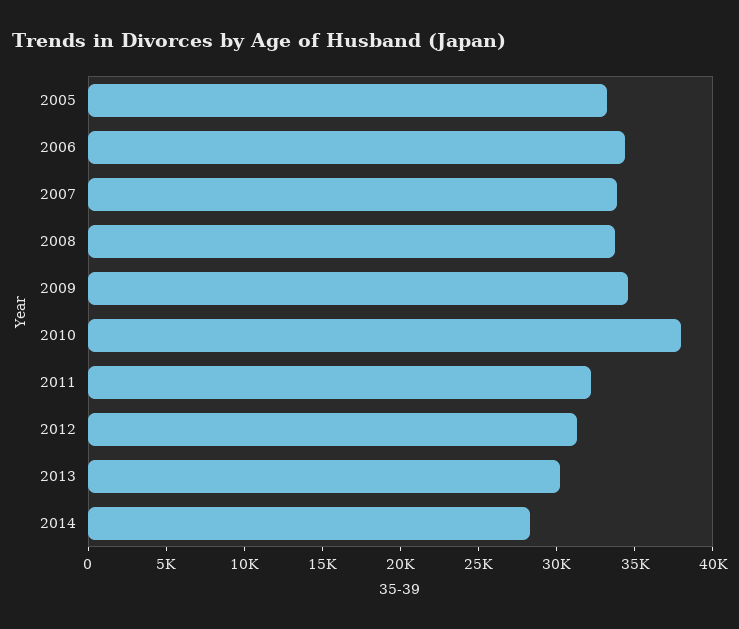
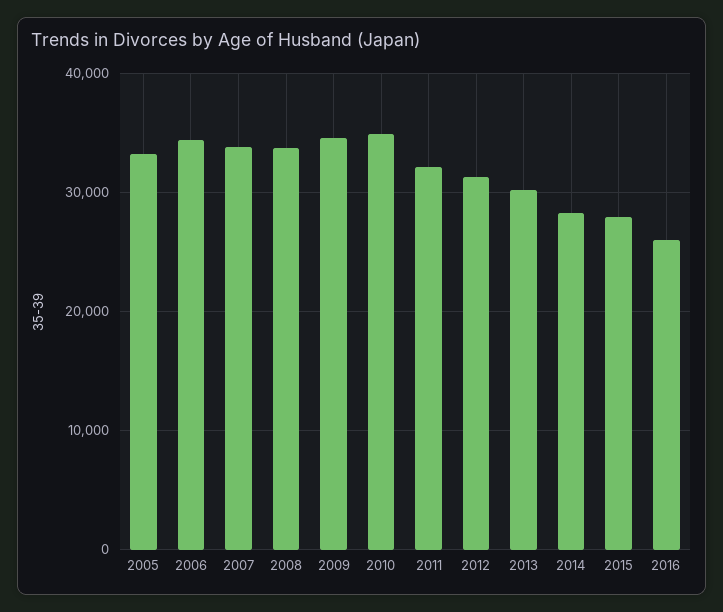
2010: 38000 -> 35000
2015: none -> 28000
2016: none -> 26000

